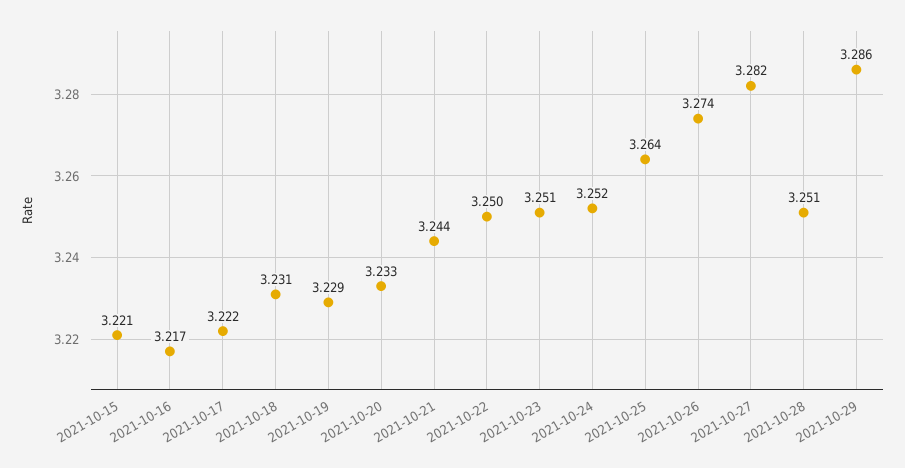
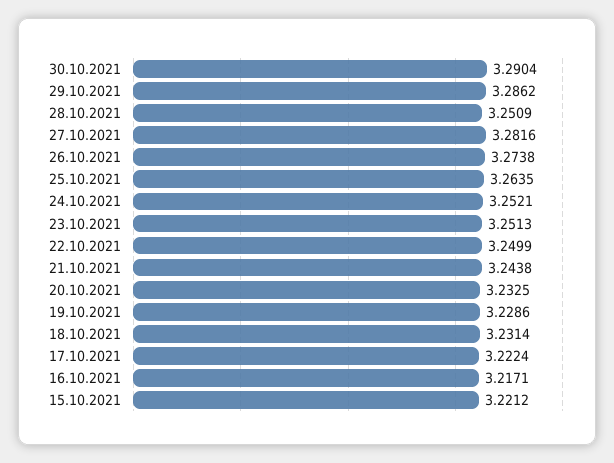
30.10.2021: none -> 3.2904

